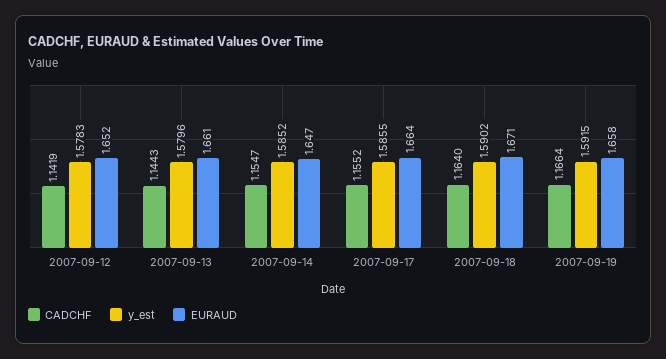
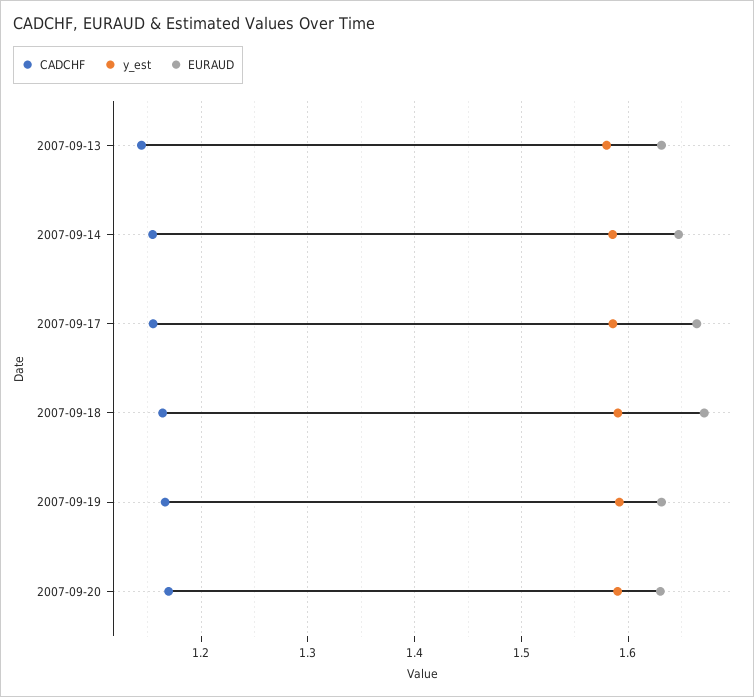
CADCHF, 2007-09-12: 1.1419 -> none
y_est, 2007-09-12: 1.5783 -> none
EURAUD, 2007-09-12: 1.652 -> none
EURAUD, 2007-09-13: 1.661 -> 1.63
EURAUD, 2007-09-19: 1.658 -> 1.63
CADCHF, 2007-09-20: none -> 1.17
y_est, 2007-09-20: none -> 1.59
EURAUD, 2007-09-20: none -> 1.63

